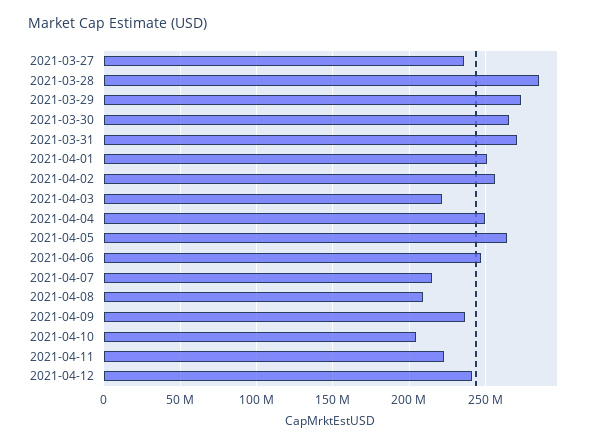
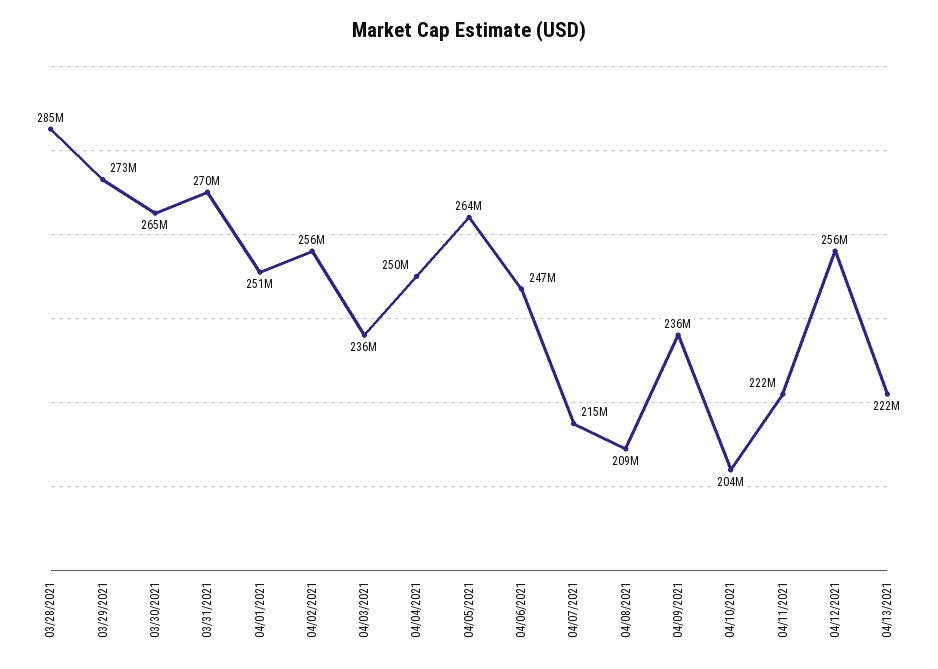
2021-03-27: 235000000 -> none
2021-04-03: 220000000 -> 236000000
2021-04-12: 240000000 -> 256000000
04/13/2021: none -> 222000000

